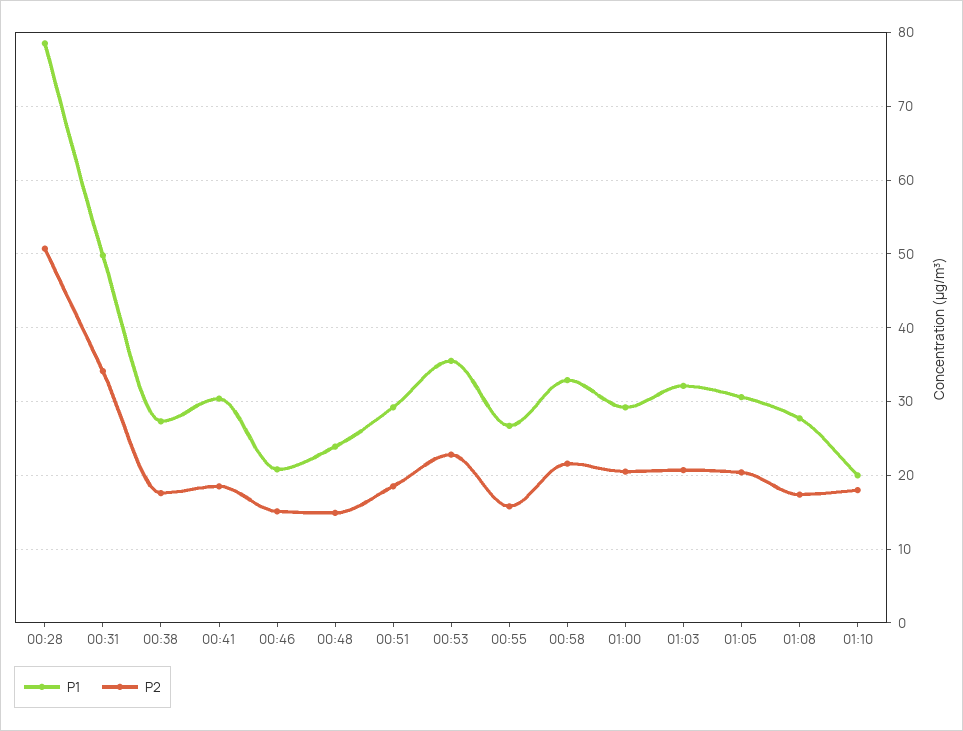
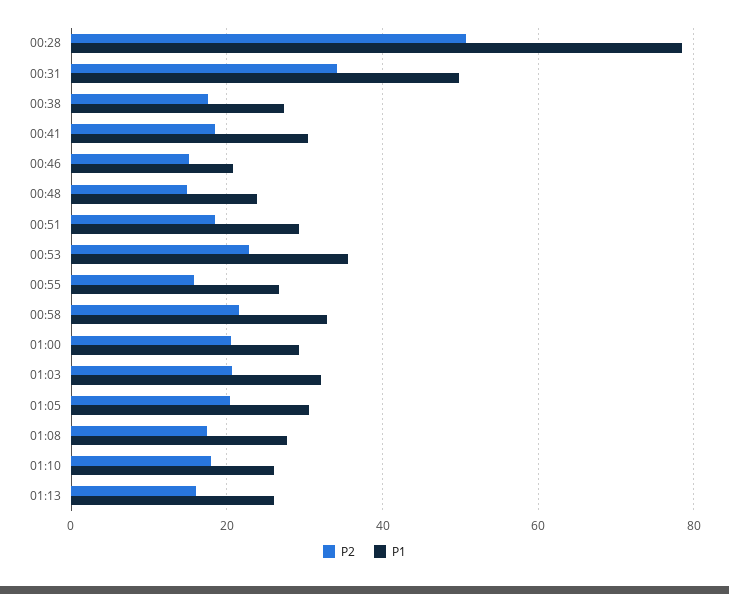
P1, 01:10: 20 -> 26
P2, 01:13: none -> 16
P1, 01:13: none -> 26

